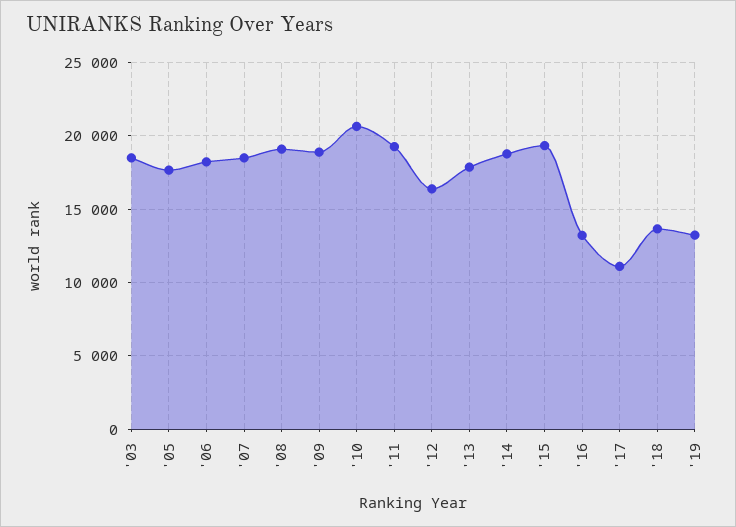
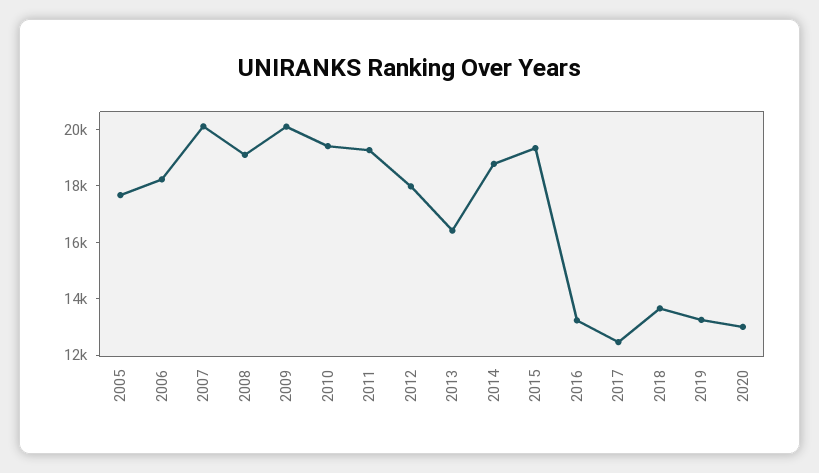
'03: 18500 -> none
'07: 18500 -> 20000
'09: 19000 -> 20000
'10: 20500 -> 19500
'12: 16500 -> 18000
'13: 18000 -> 16500
'17: 11000 -> 12500
2020: none -> 13000

